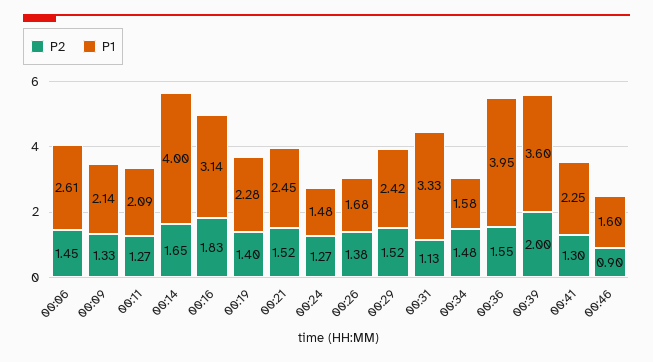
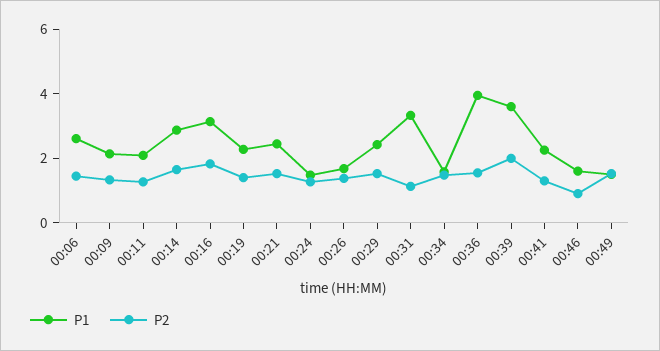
P1, 00:14: 4 -> 3
P1, 00:49: none -> 1.5
P2, 00:49: none -> 1.5

